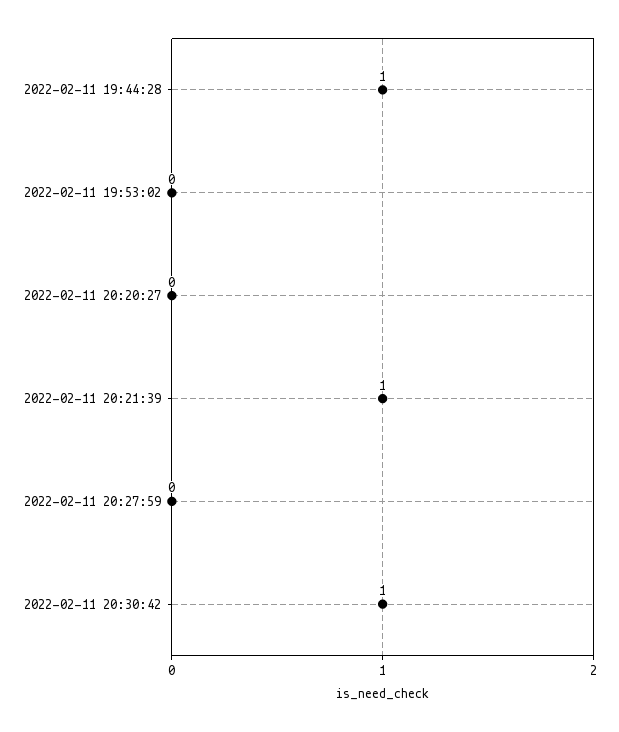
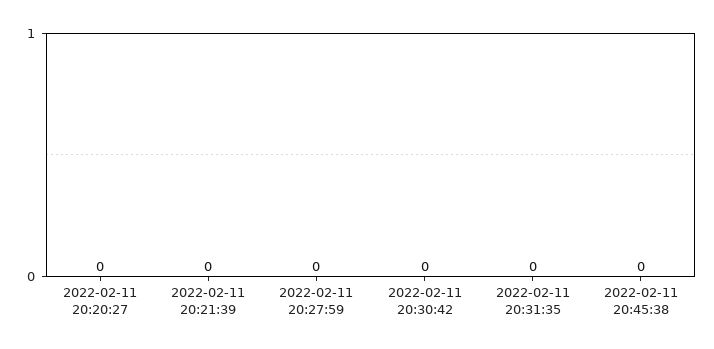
2022-02-11 19:44:28: 1 -> none
2022-02-11 19:53:02: 0 -> none
2022-02-11 20:21:39: 1 -> 0
2022-02-11 20:30:42: 1 -> 0
2022-02-11 20:31:35: none -> 0
2022-02-11 20:45:38: none -> 0

